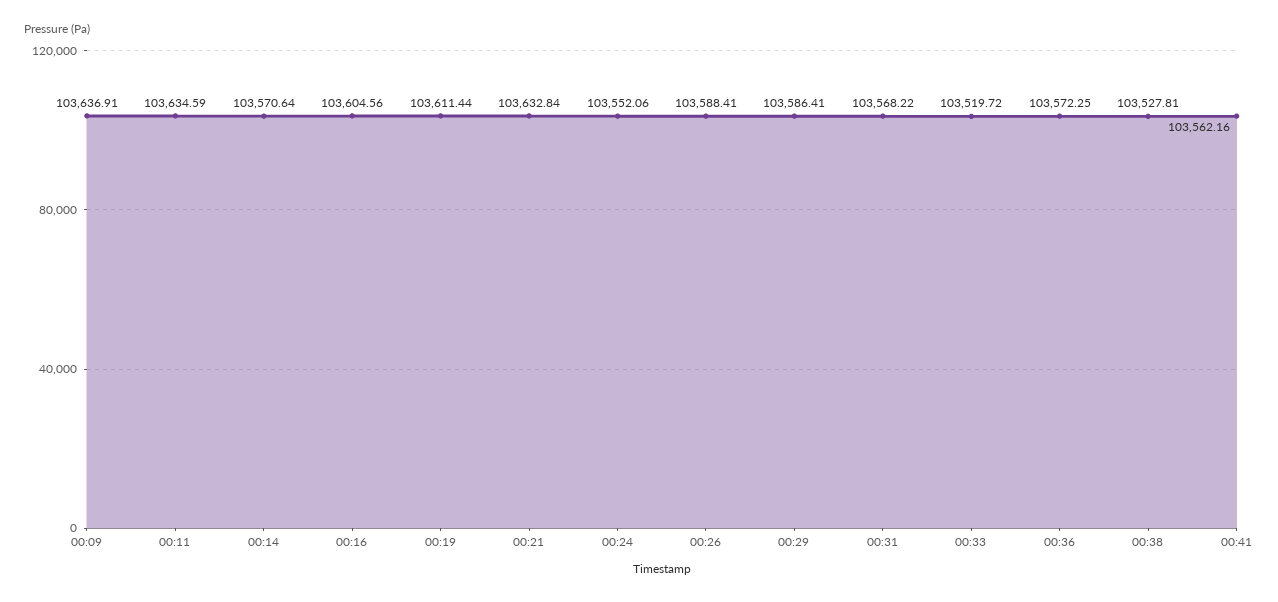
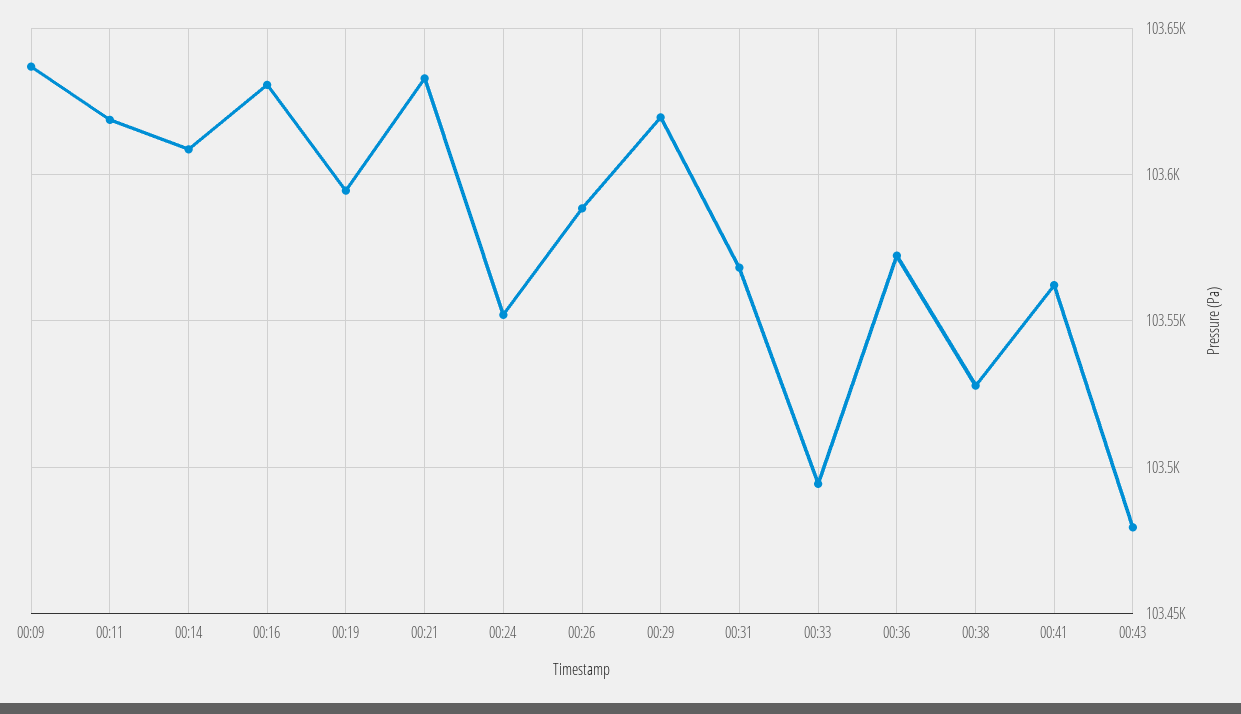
00:11: 103634.59 -> 103620
00:14: 103570.64 -> 103610
00:16: 103604.56 -> 103630
00:19: 103611.44 -> 103595
00:29: 103586.41 -> 103620
00:33: 103519.72 -> 103495
00:43: none -> 103480

